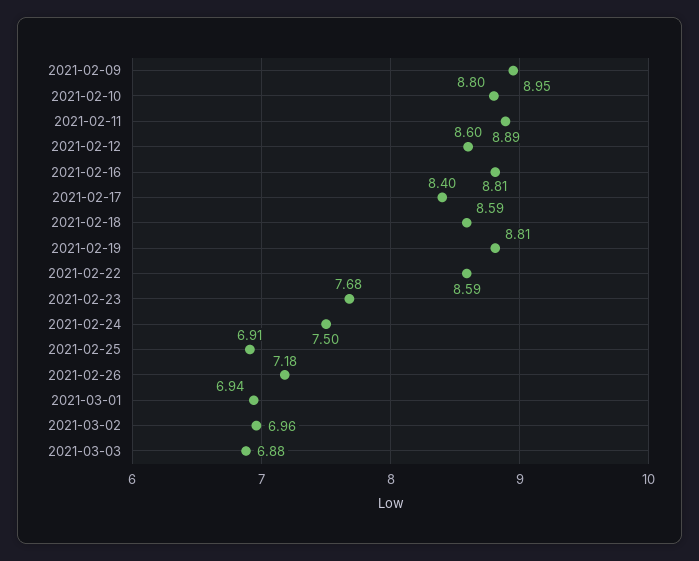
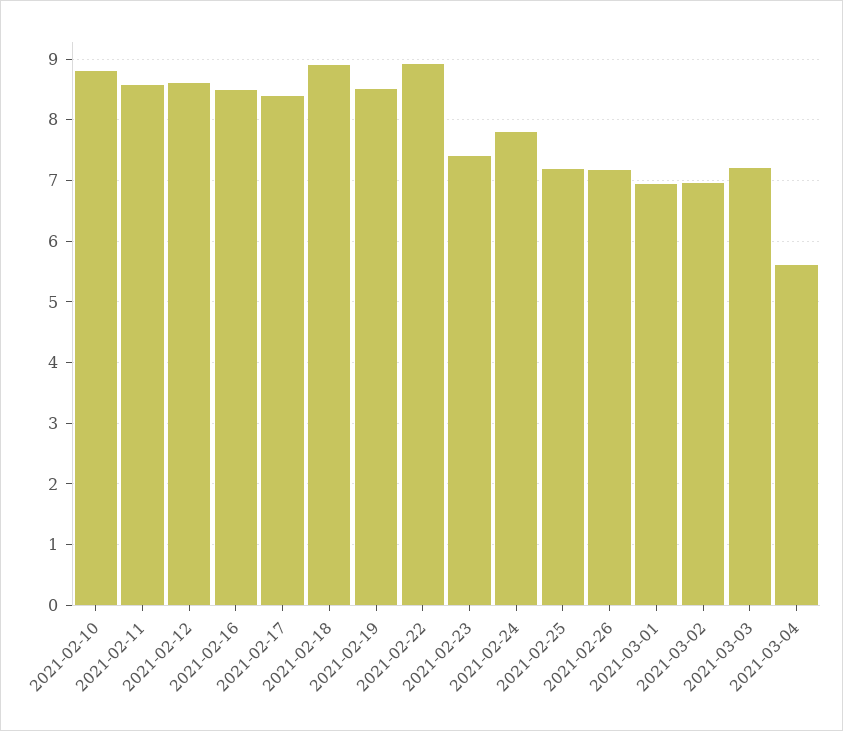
2021-02-09: 8.95 -> none
2021-02-11: 8.89 -> 8.6
2021-02-16: 8.81 -> 8.5
2021-02-18: 8.59 -> 8.9
2021-02-19: 8.81 -> 8.5
2021-02-22: 8.59 -> 8.9
2021-02-23: 7.68 -> 7.4
2021-02-24: 7.5 -> 7.8
2021-02-25: 6.91 -> 7.2
2021-03-03: 6.88 -> 7.2
2021-03-04: none -> 5.6

